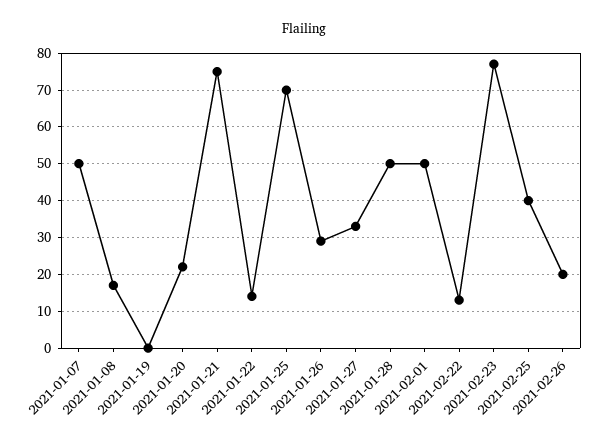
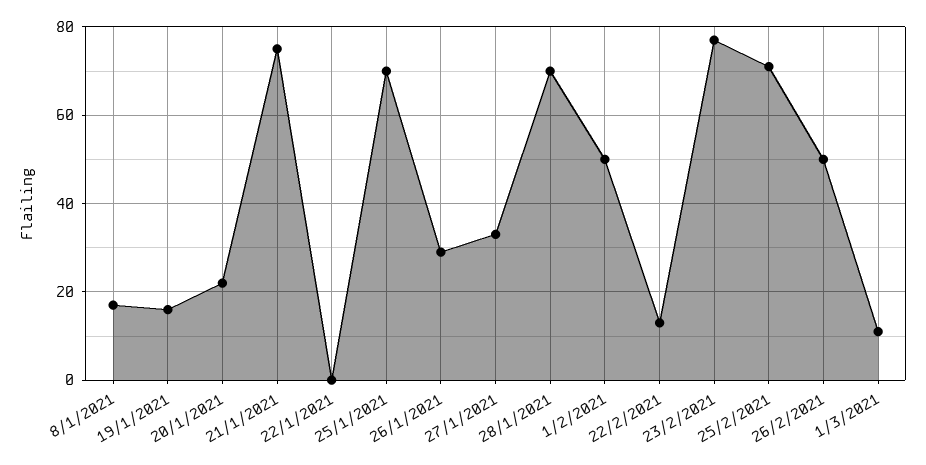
2021-01-07: 50 -> none
2021-01-19: 0 -> 15
2021-01-22: 15 -> 0
2021-01-28: 50 -> 70
2021-02-25: 40 -> 70
2021-02-26: 20 -> 50
1/3/2021: none -> 10

